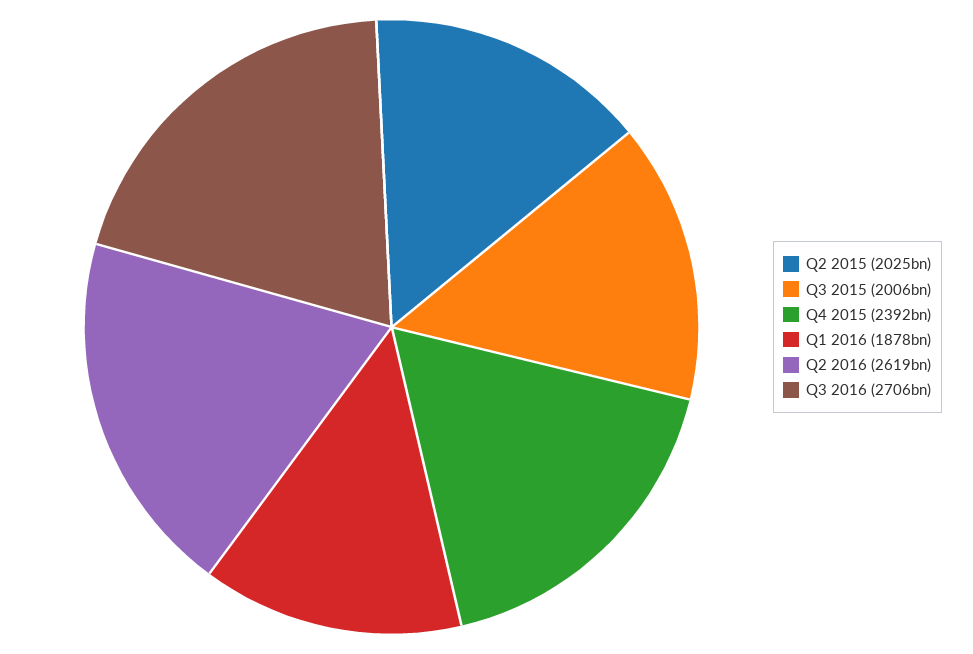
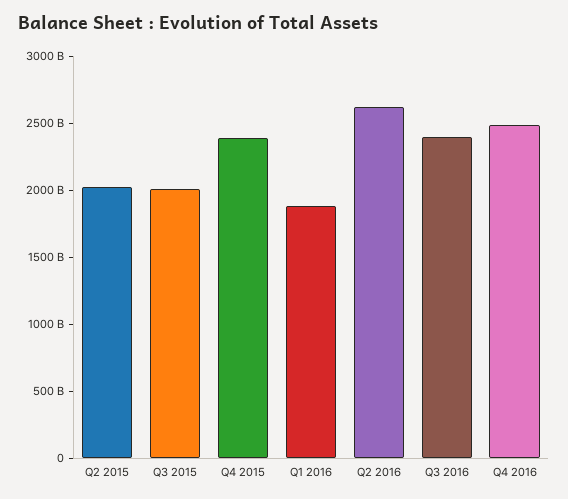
Q3 2016: 2706000000000 -> 2400000000000
Q4 2016: none -> 2500000000000

